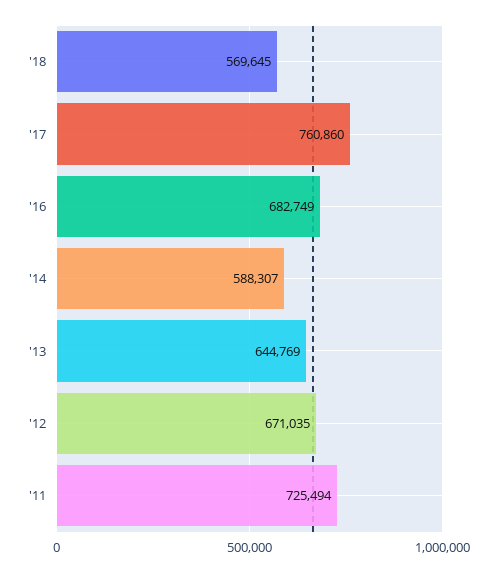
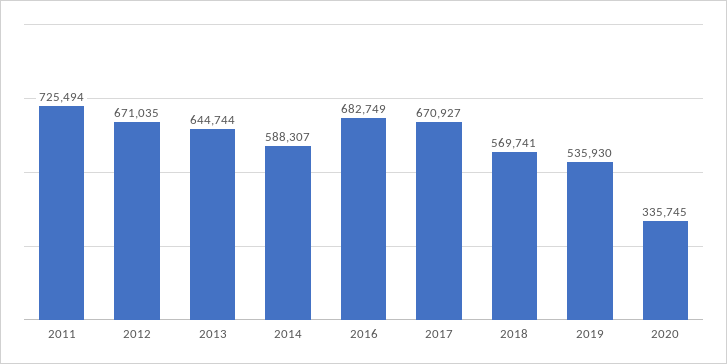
'18: 569645 -> 569741
'17: 760860 -> 670927
'13: 644769 -> 644744
2019: none -> 535930
2020: none -> 335745

